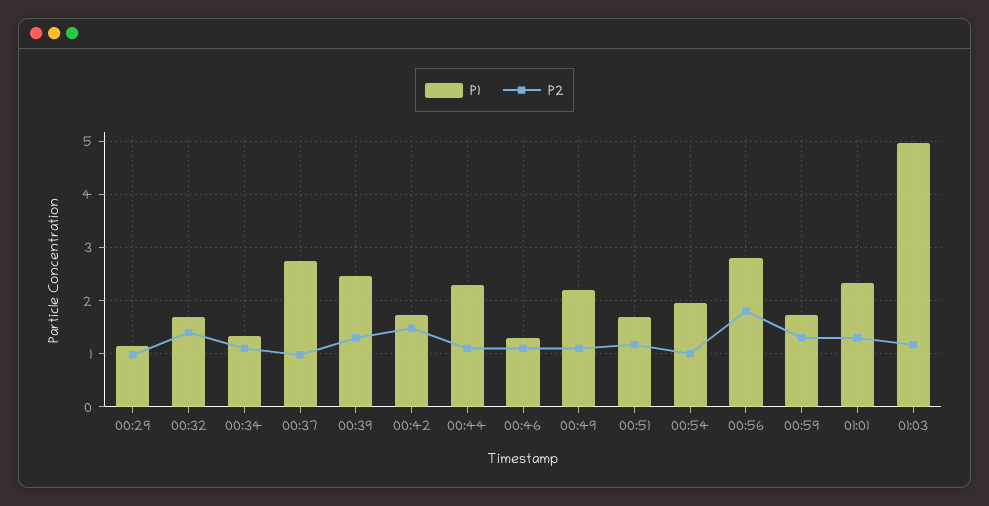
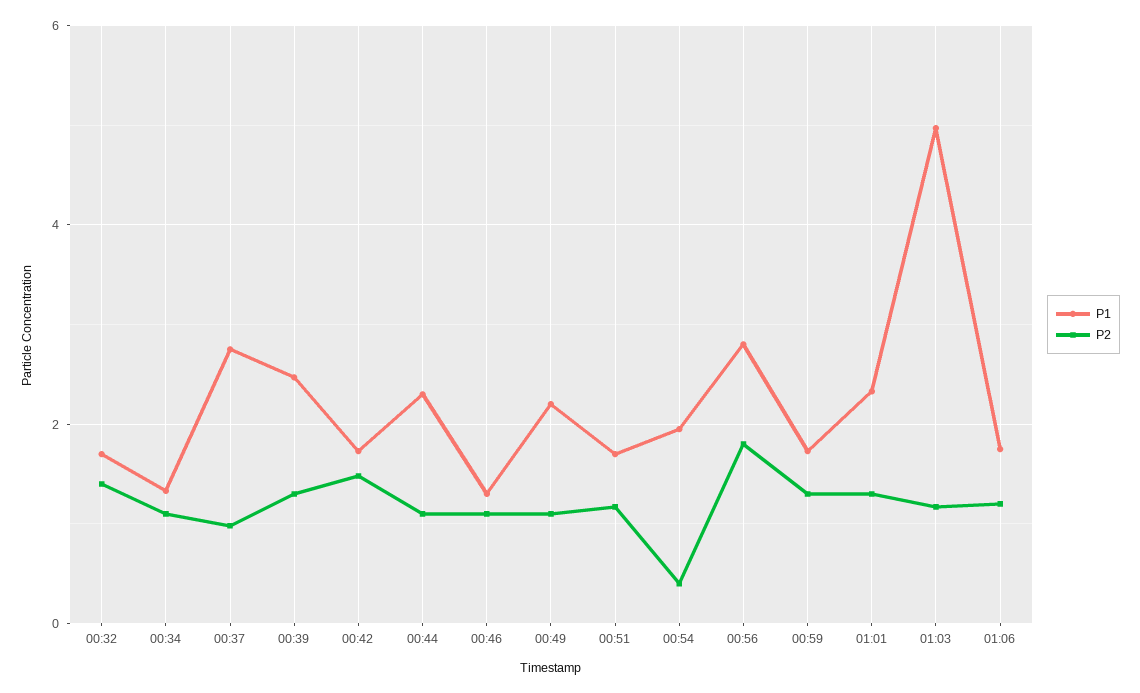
P1, 00:29: 1.2 -> none
P2, 00:29: 1 -> none
P2, 00:54: 1 -> 0.4
P1, 01:06: none -> 1.8
P2, 01:06: none -> 1.2

